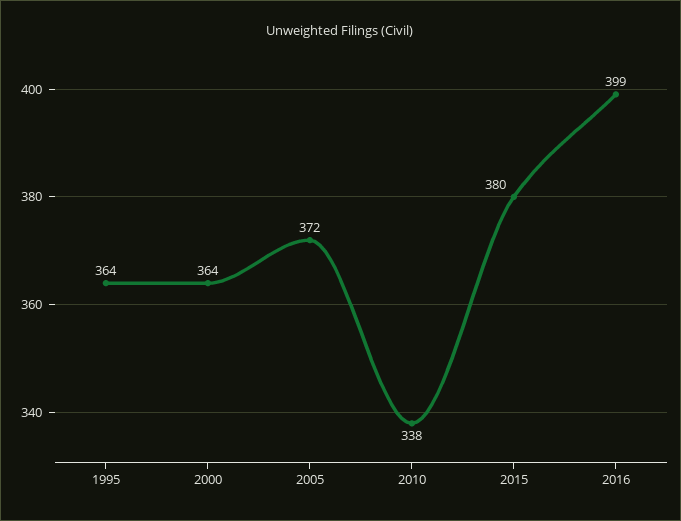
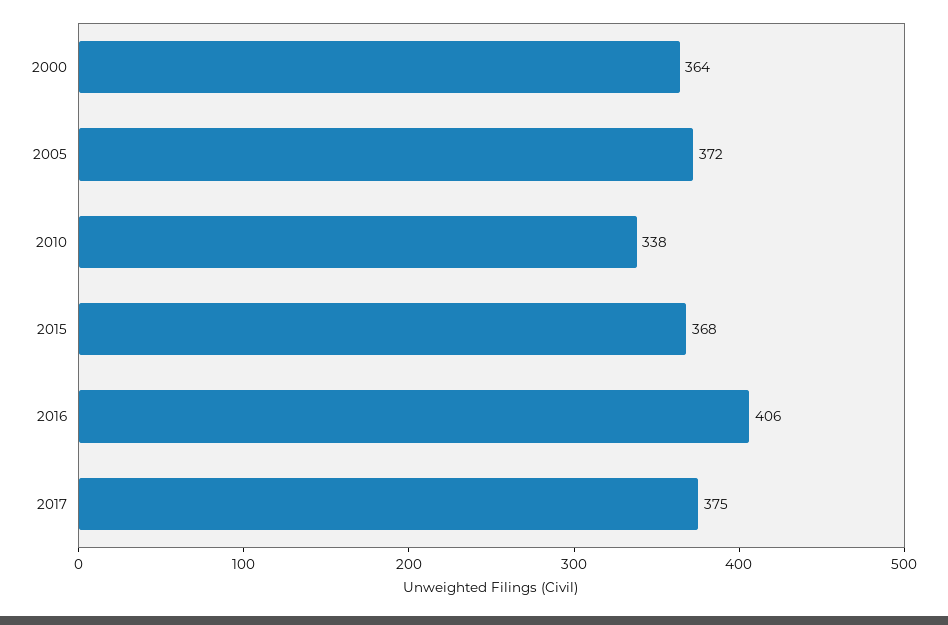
1995: 364 -> none
2015: 380 -> 368
2016: 399 -> 406
2017: none -> 375

